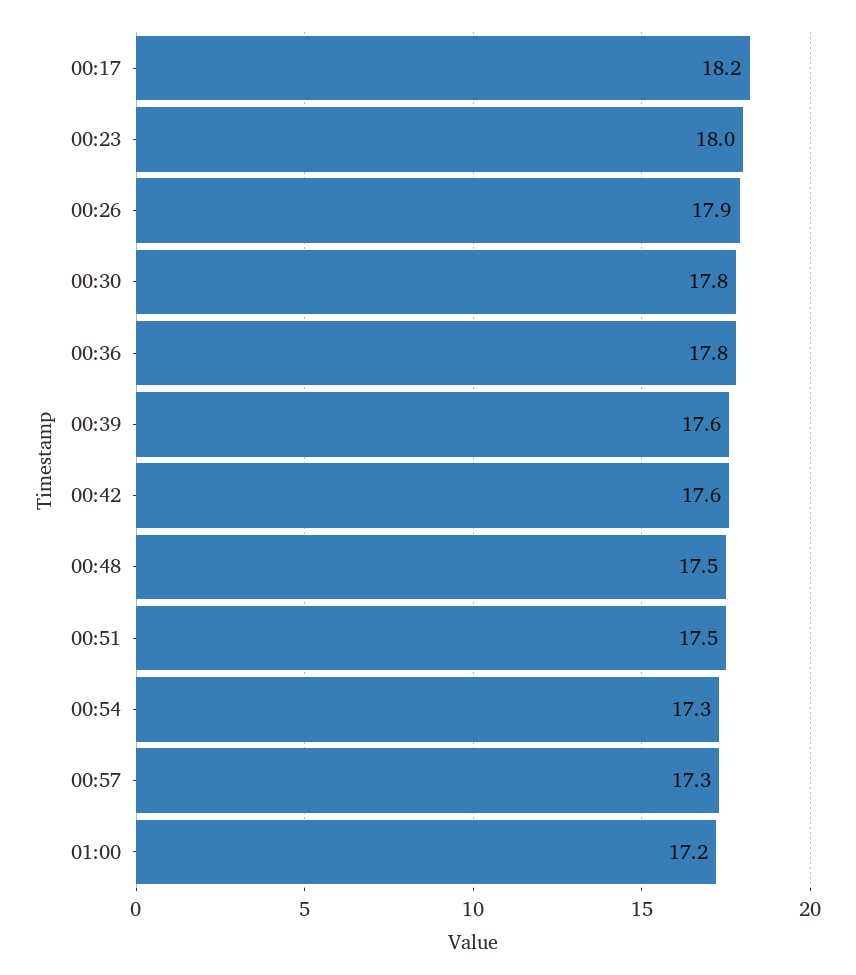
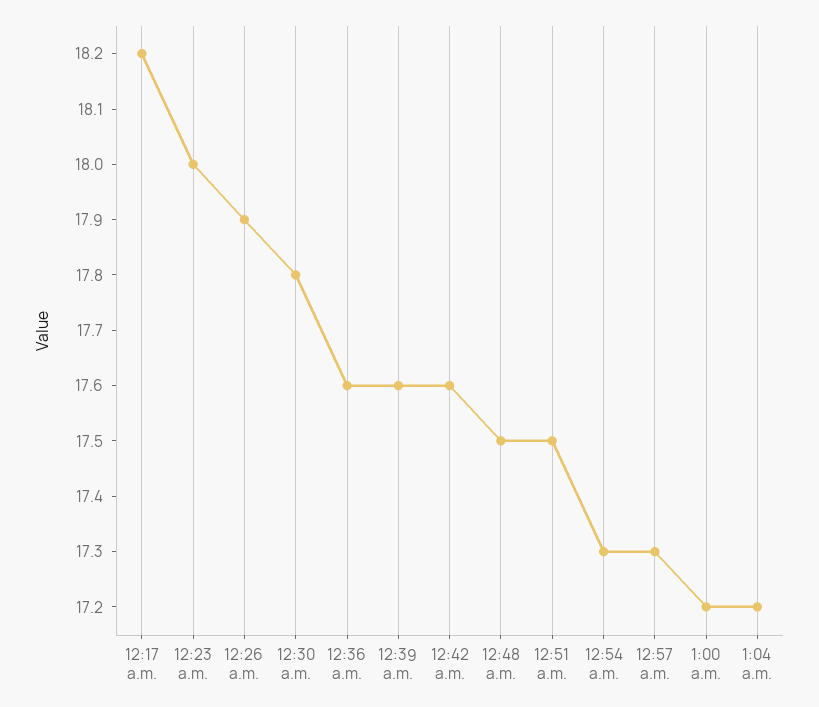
00:36: 17.8 -> 17.6
1:04 a.m.: none -> 17.2

